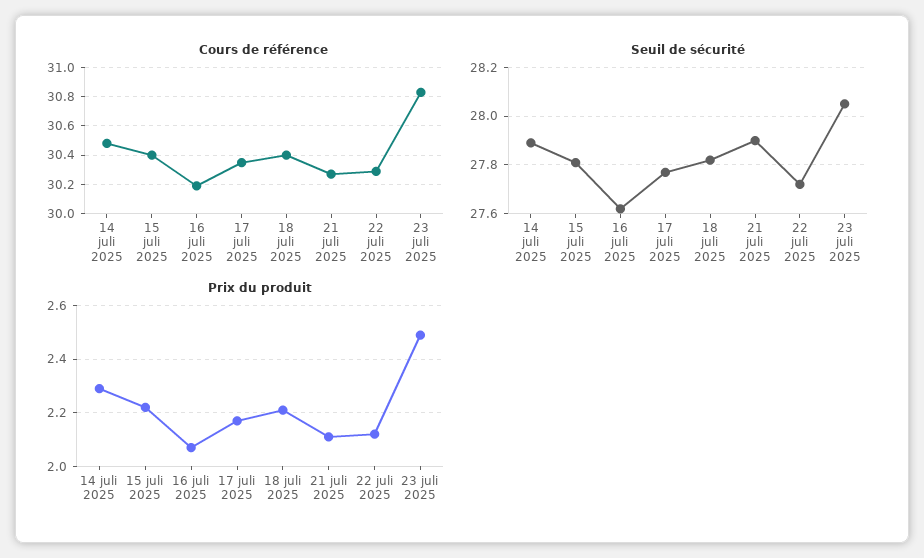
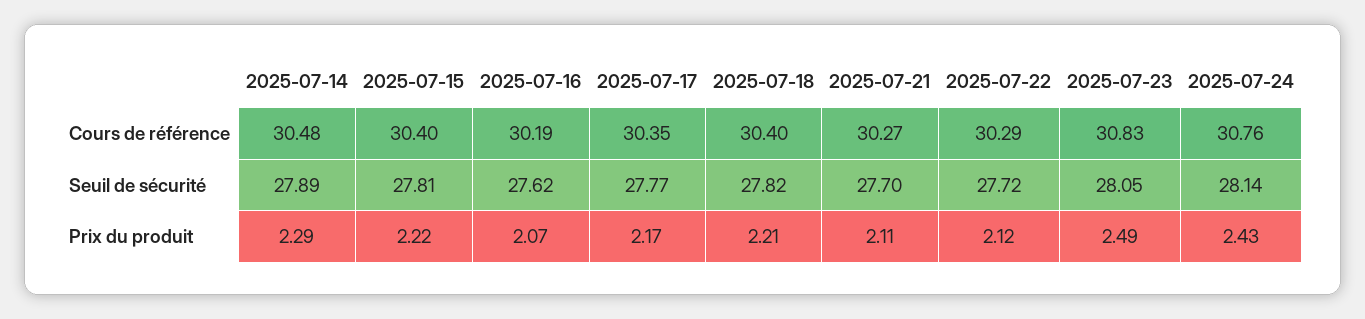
Seuil de sécurité, 21 juli 2025: 27.9 -> 27.7
Cours de référence, 2025-07-24: none -> 30.76
Seuil de sécurité, 2025-07-24: none -> 28.14
Prix du produit, 2025-07-24: none -> 2.43

